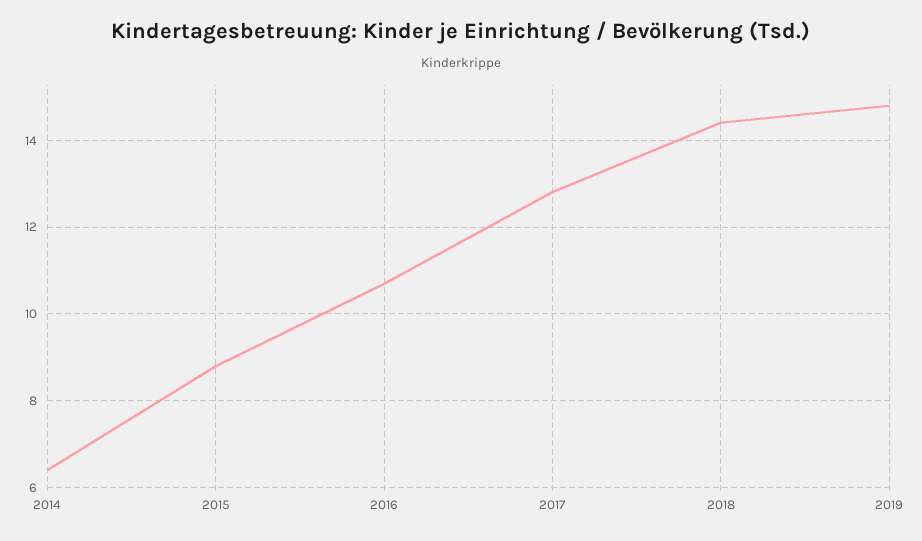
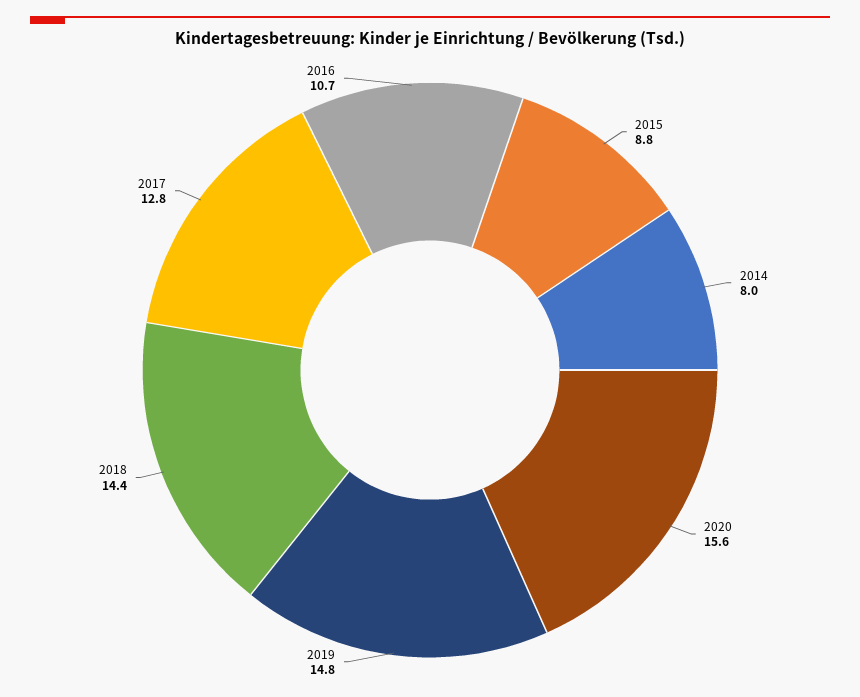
2014: 6.5 -> 8
2020: none -> 15.6

